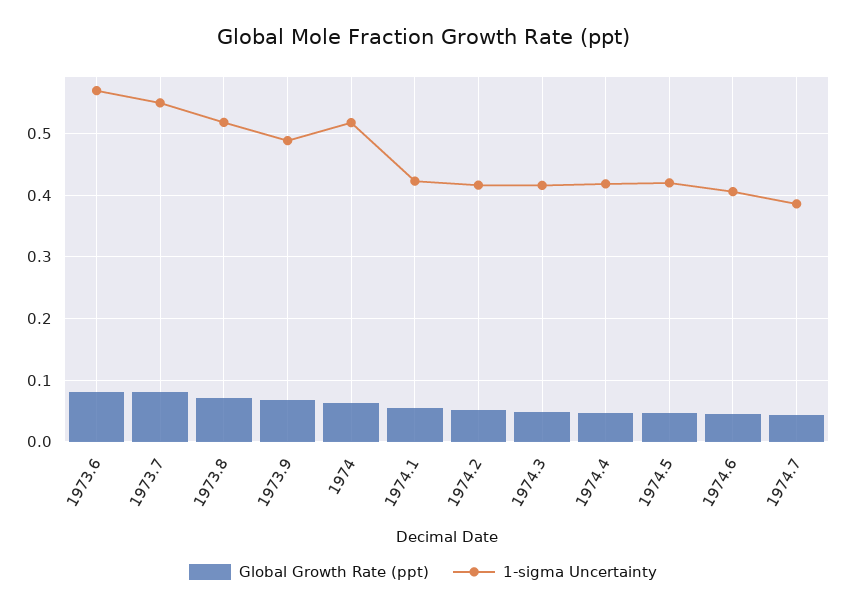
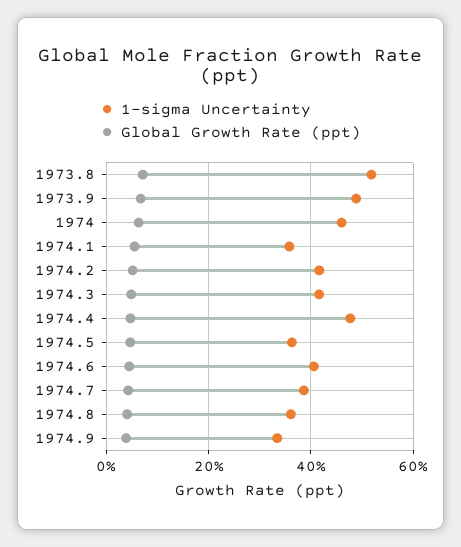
Global Growth Rate (ppt), 1973.6: 0.08 -> none
1-sigma Uncertainty, 1973.6: 0.57 -> none
Global Growth Rate (ppt), 1973.7: 0.08 -> none
1-sigma Uncertainty, 1973.7: 0.55 -> none
1-sigma Uncertainty, 1974: 0.52 -> 0.46
1-sigma Uncertainty, 1974.1: 0.42 -> 0.36
1-sigma Uncertainty, 1974.4: 0.42 -> 0.48
1-sigma Uncertainty, 1974.5: 0.42 -> 0.36
1-sigma Uncertainty, 1974.8: none -> 0.36
Global Growth Rate (ppt), 1974.8: none -> 0.04
1-sigma Uncertainty, 1974.9: none -> 0.34
Global Growth Rate (ppt), 1974.9: none -> 0.04

